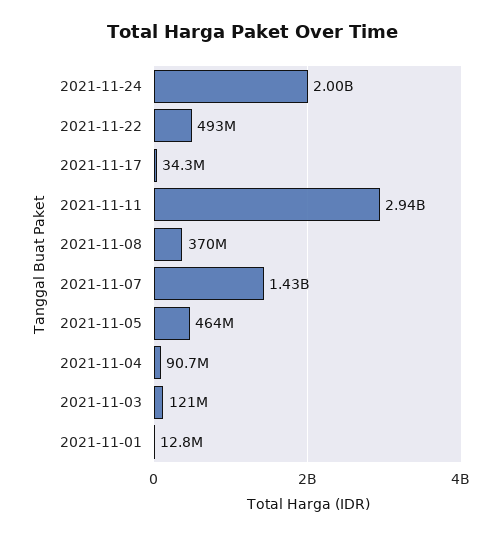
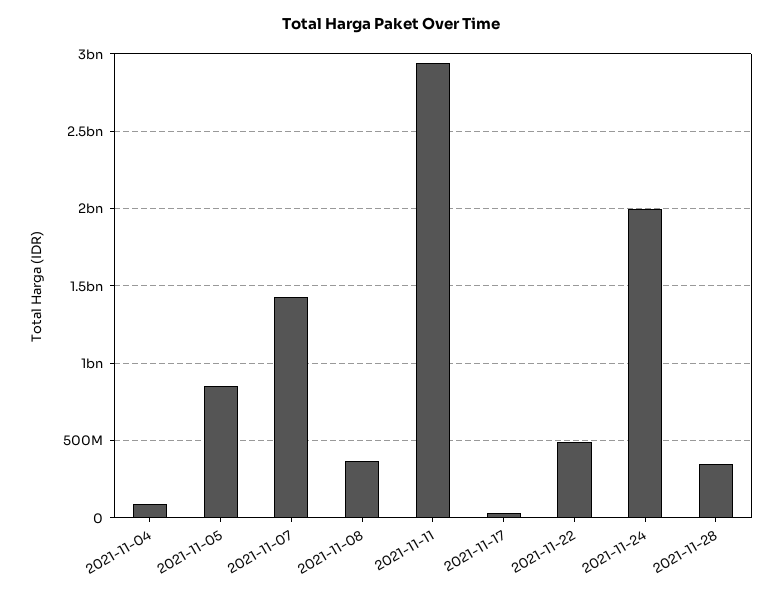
2021-11-05: 464000000 -> 850000000
2021-11-03: 121000000 -> none
2021-11-01: 12800000 -> none
2021-11-28: none -> 350000000

